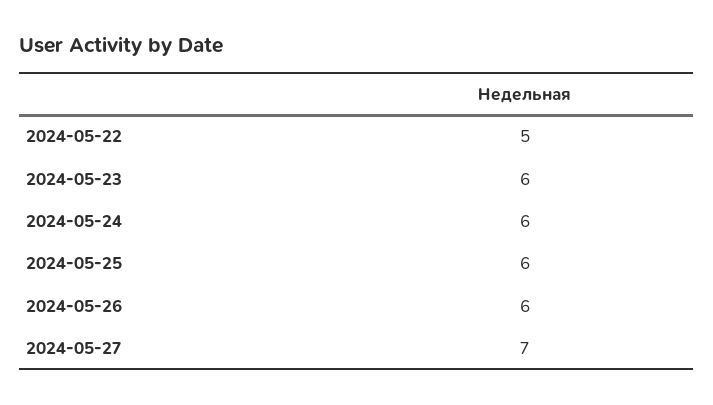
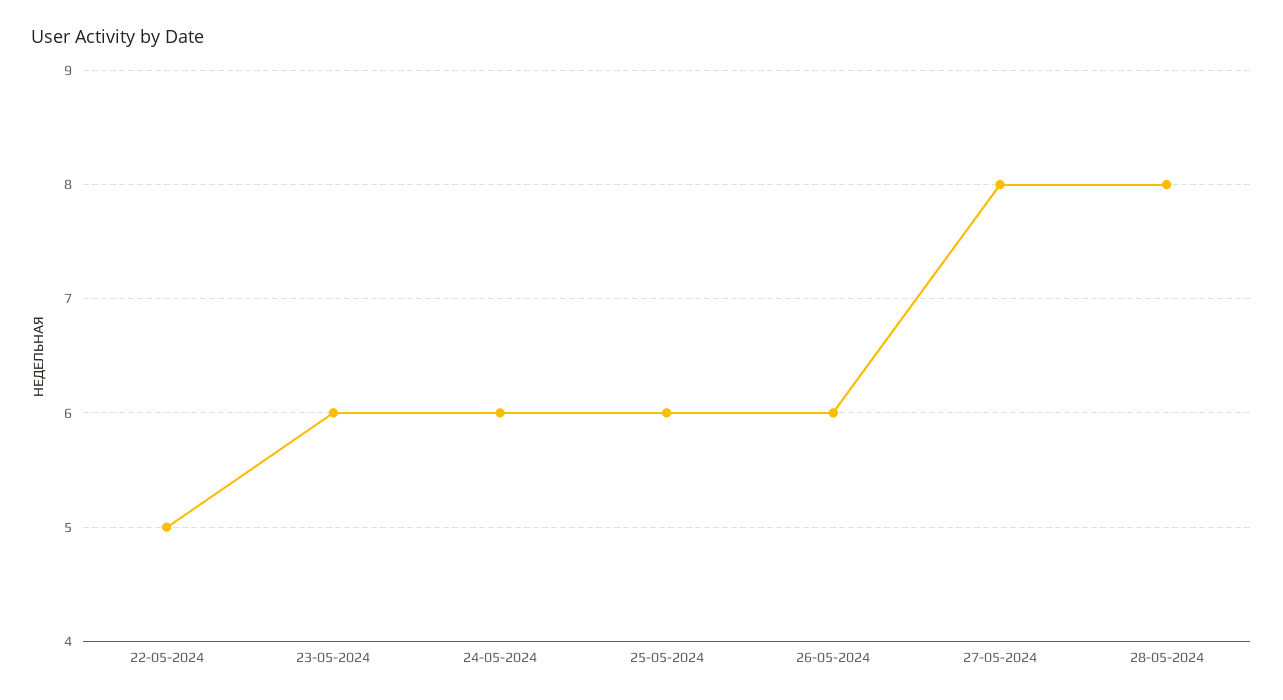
2024-05-27: 7 -> 8
28-05-2024: none -> 8

